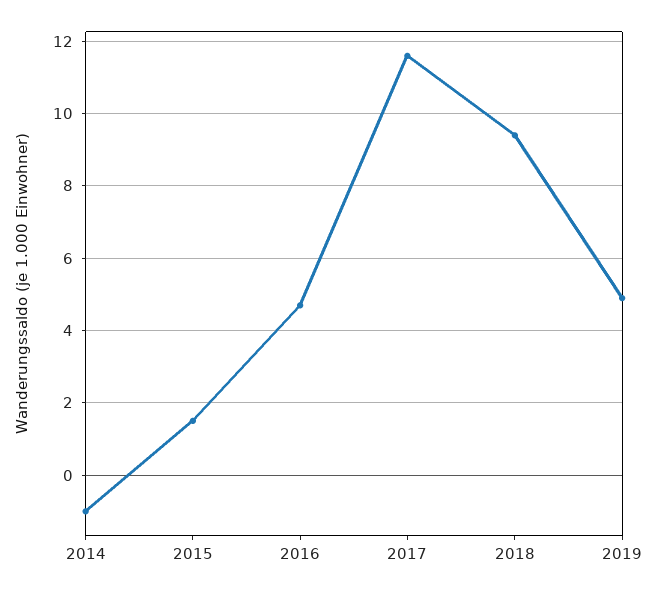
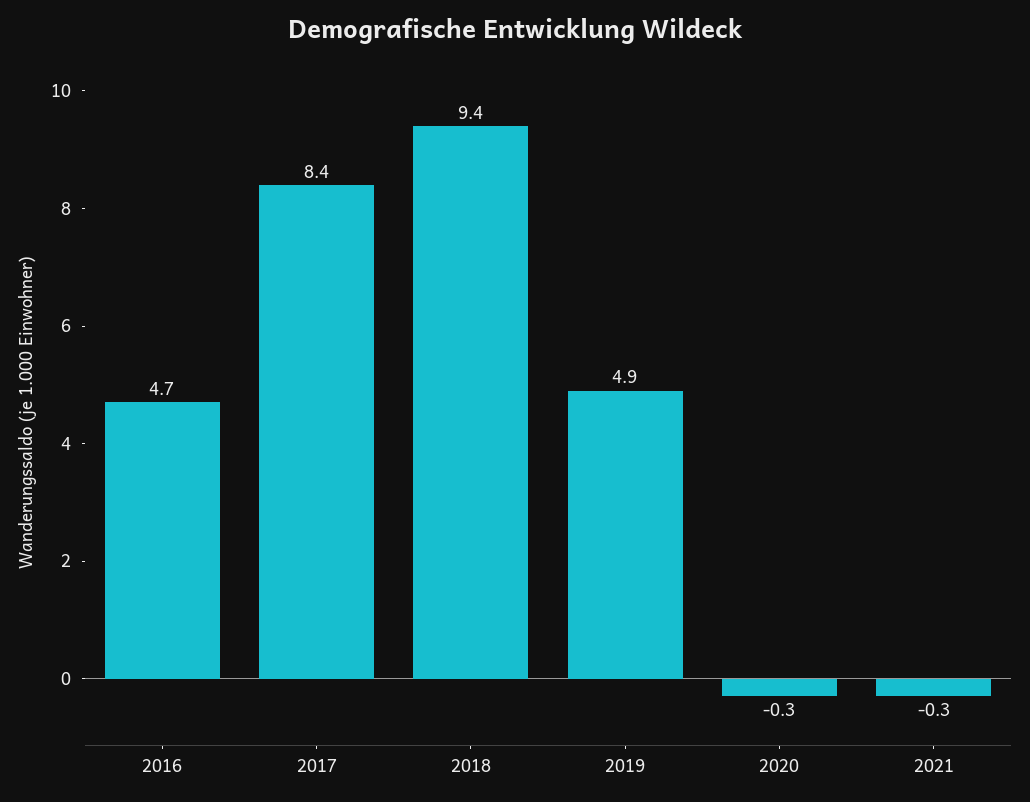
2014: -1 -> none
2015: 1.5 -> none
2017: 11.5 -> 8.4
2020: none -> -0.3
2021: none -> -0.3

